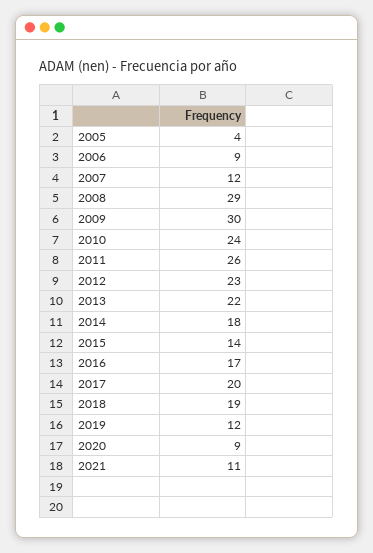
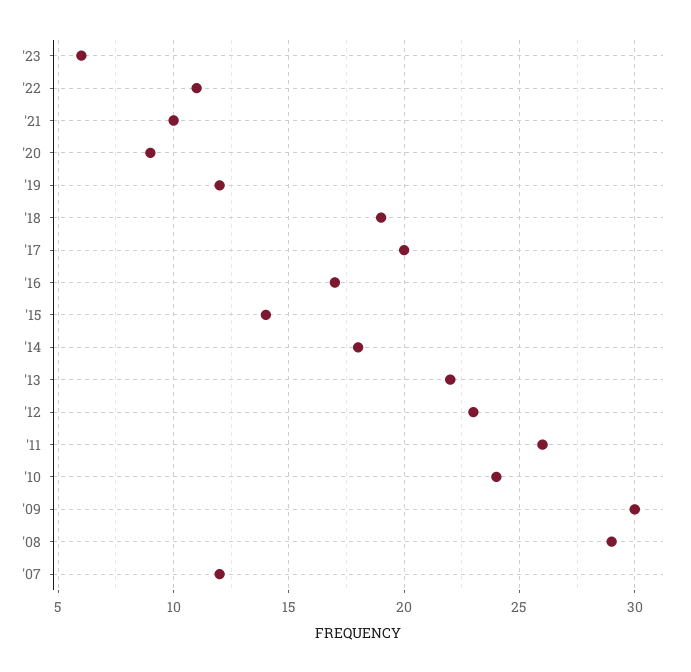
2005: 4 -> none
2006: 9 -> none
2021: 11 -> 10
'23: none -> 6
'22: none -> 11

